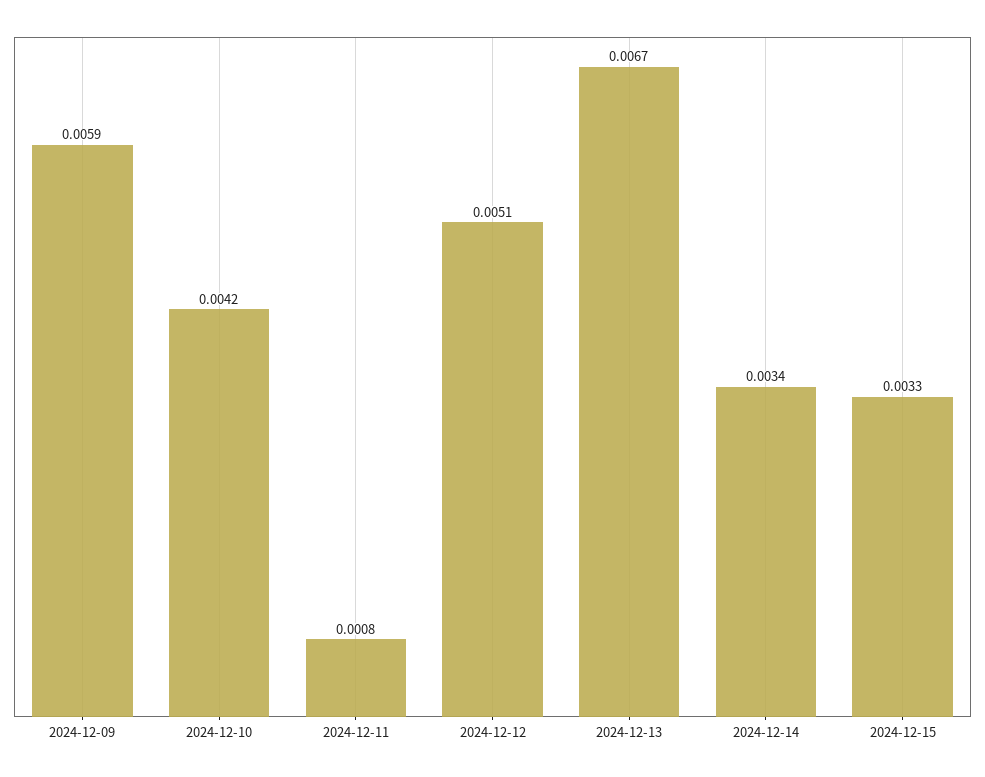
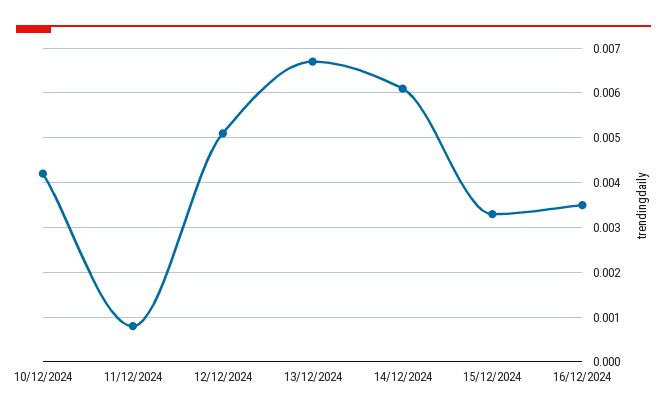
2024-12-09: 0.0059 -> none
2024-12-14: 0.0034 -> 0.006
16/12/2024: none -> 0.0035

